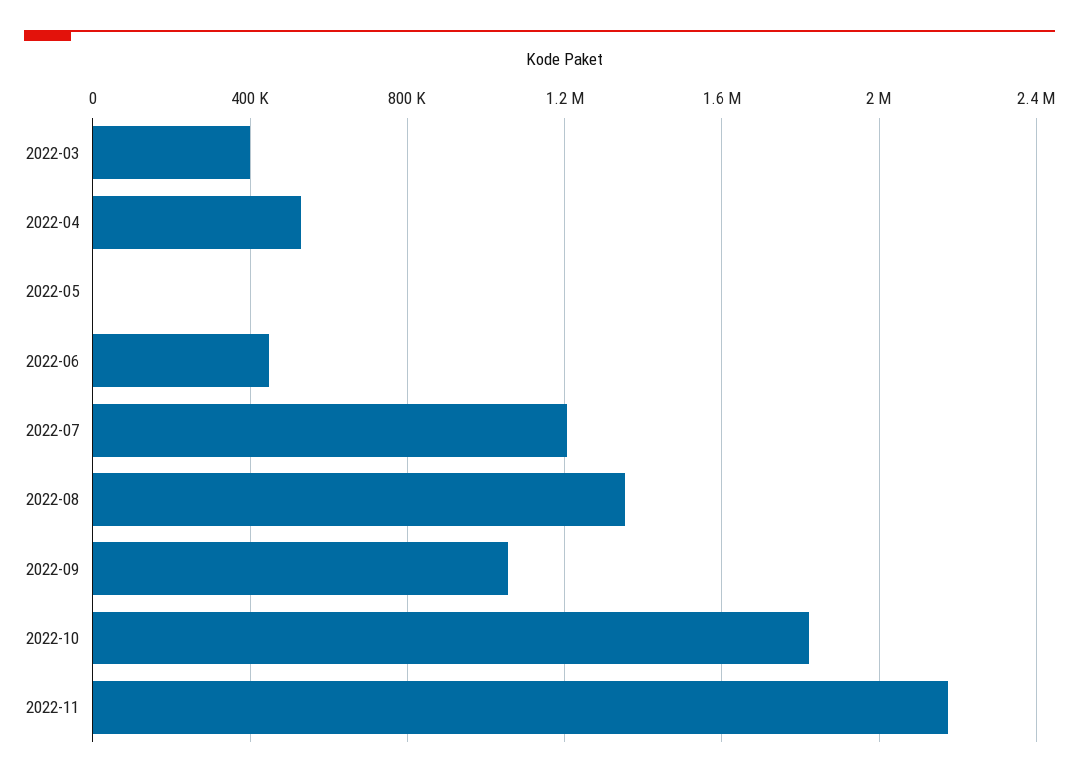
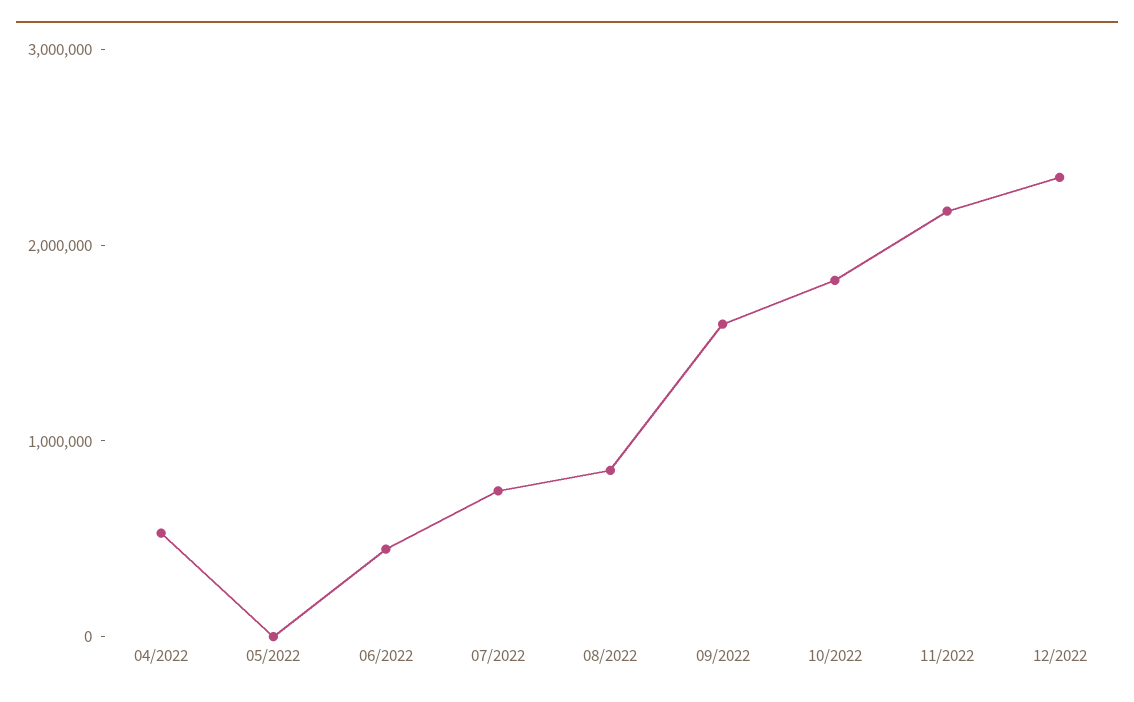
2022-03: 400000 -> none
2022-07: 1200000 -> 800000
2022-08: 1350000 -> 800000
2022-09: 1050000 -> 1600000
12/2022: none -> 2400000

